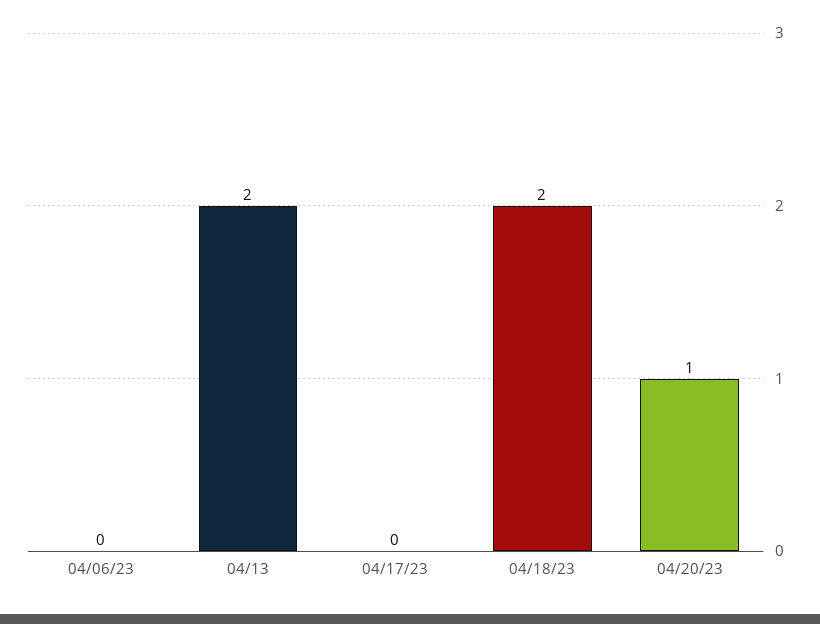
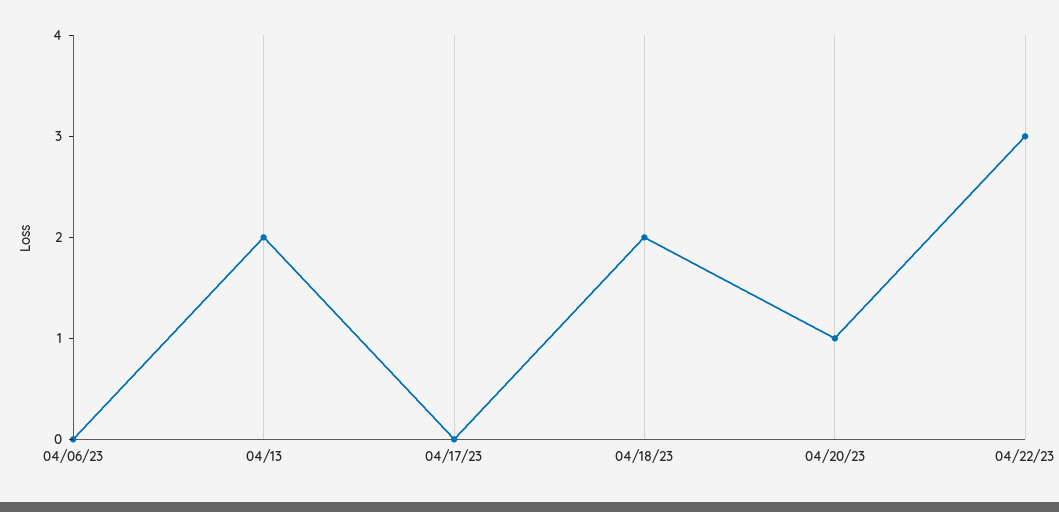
04/22/23: none -> 3

